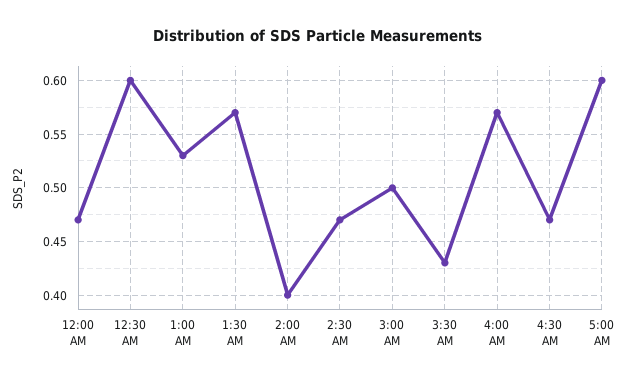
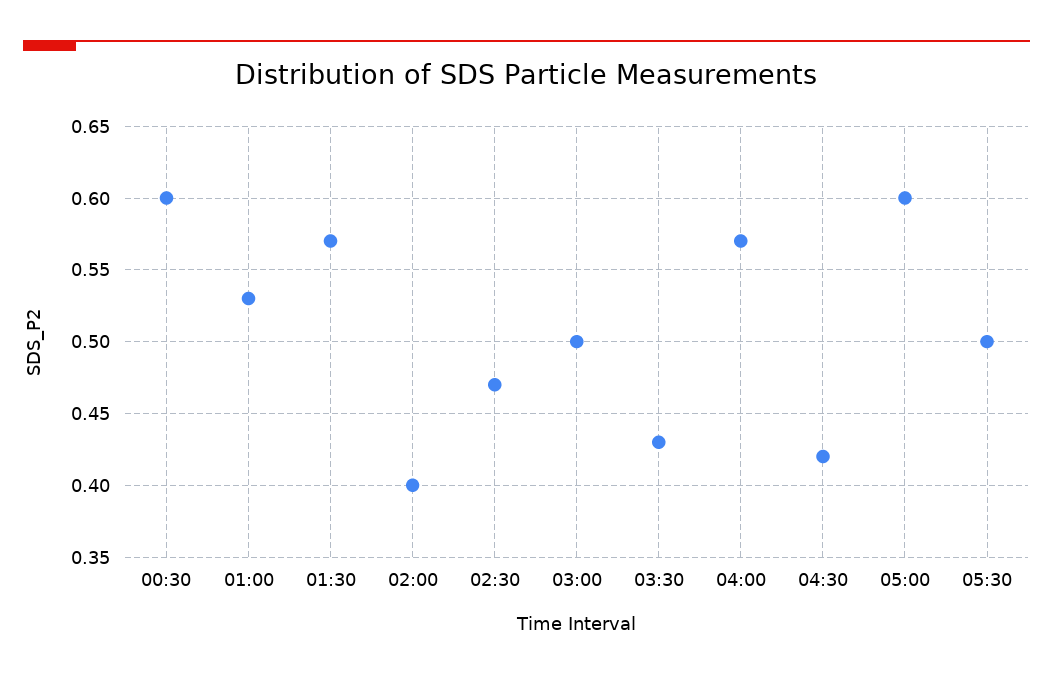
12:00 AM: 0.47 -> none
4:30 AM: 0.47 -> 0.42
05:30: none -> 0.5

